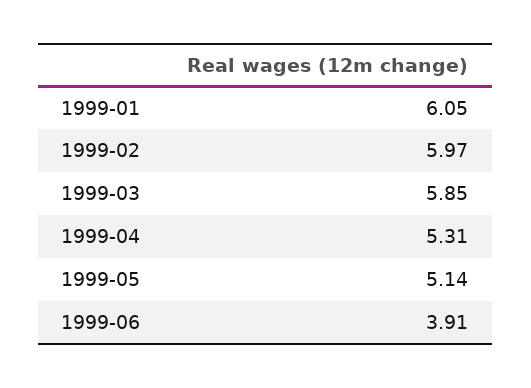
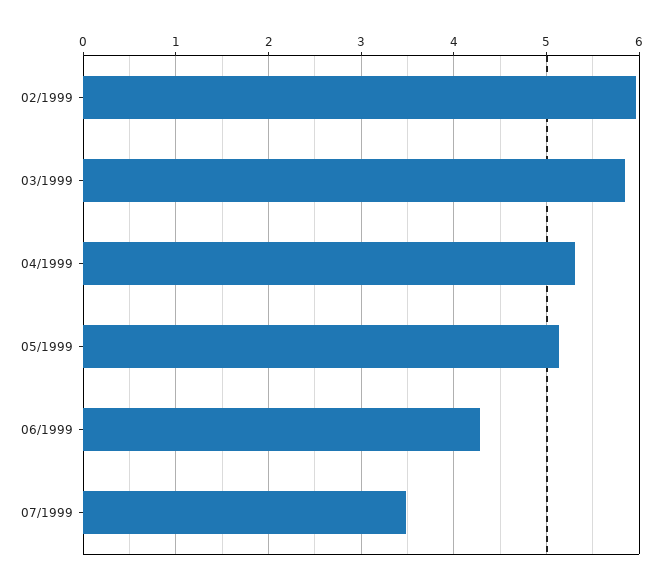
1999-01: 6.05 -> none
1999-06: 3.91 -> 4.3
07/1999: none -> 3.5

